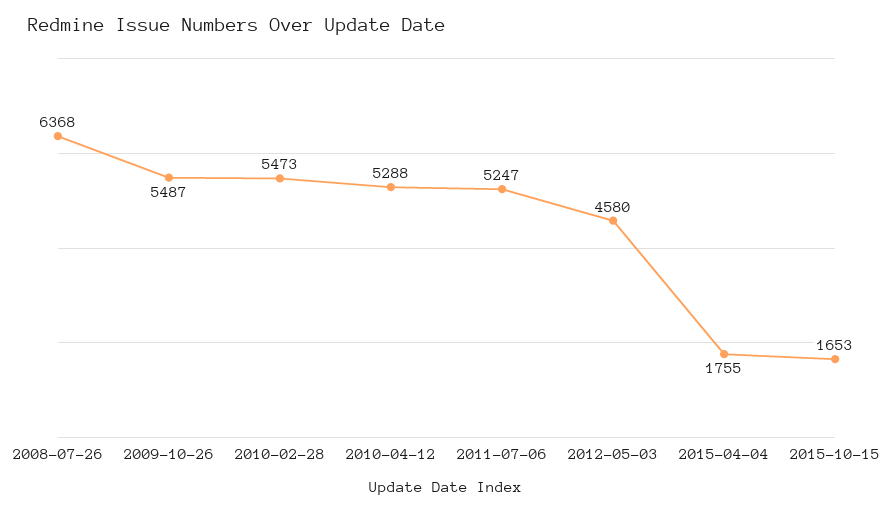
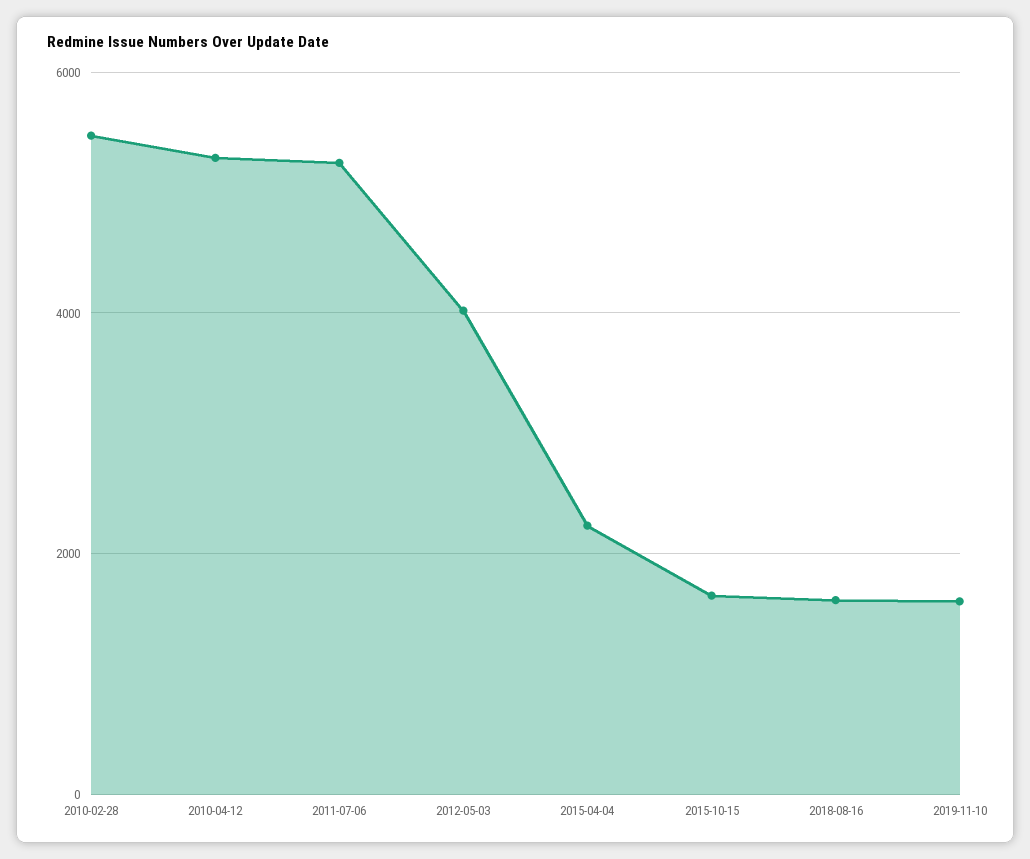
2008-07-26: 6368 -> none
2009-10-26: 5487 -> none
2012-05-03: 4580 -> 4000
2015-04-04: 1755 -> 2200
2018-08-16: none -> 1600
2019-11-10: none -> 1600

